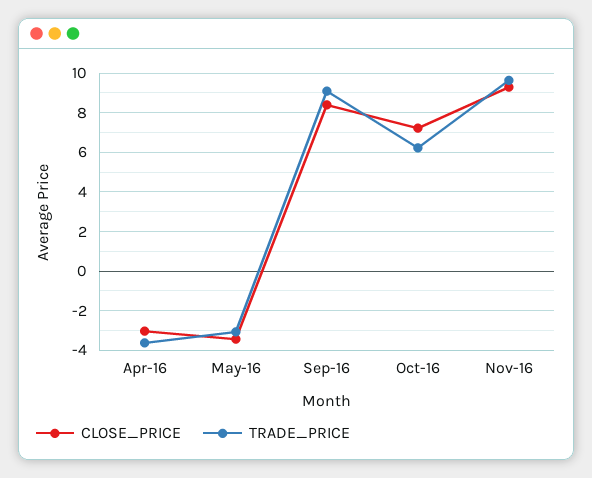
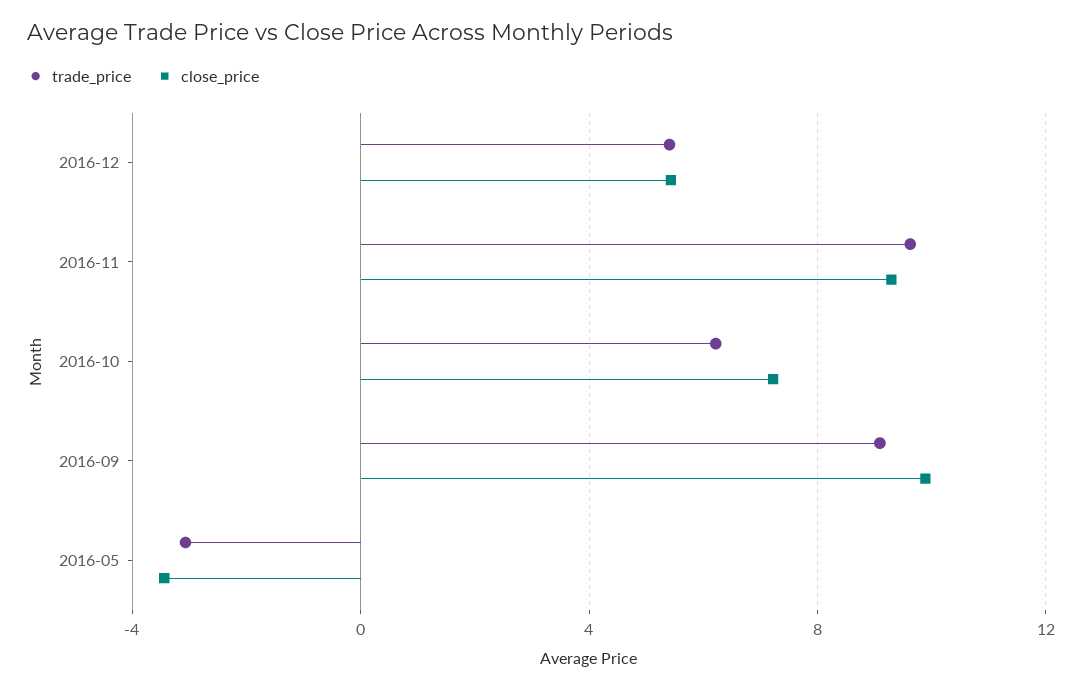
CLOSE_PRICE, Apr-16: -3 -> none
TRADE_PRICE, Apr-16: -3.5 -> none
CLOSE_PRICE, Sep-16: 8.5 -> 10
TRADE_PRICE, 2016-12: none -> 5.5
CLOSE_PRICE, 2016-12: none -> 5.5

